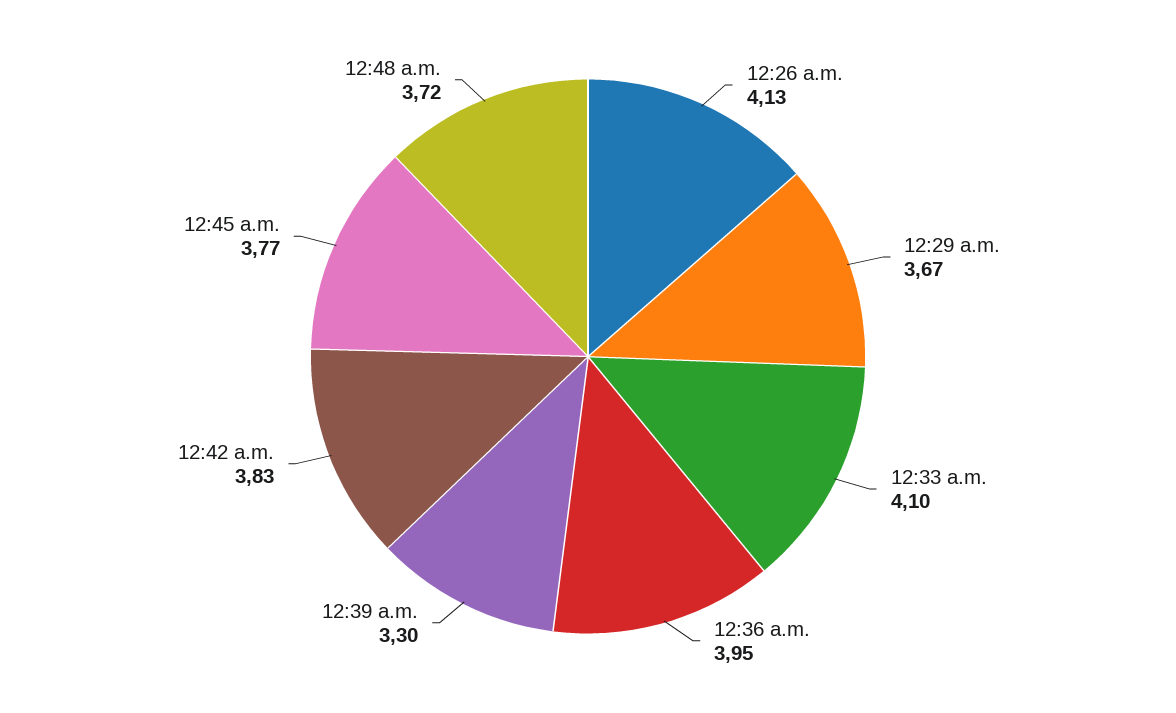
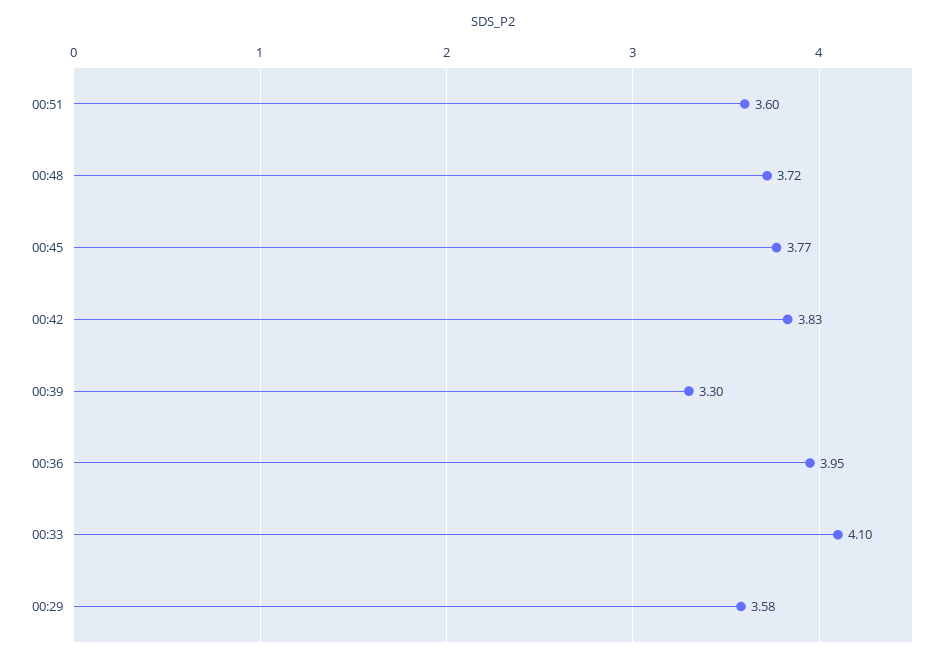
12:26 a.m.: 4.13 -> none
12:29 a.m.: 3.67 -> 3.58
00:51: none -> 3.6

